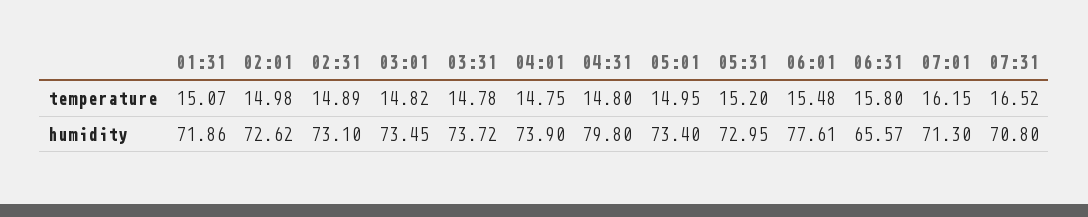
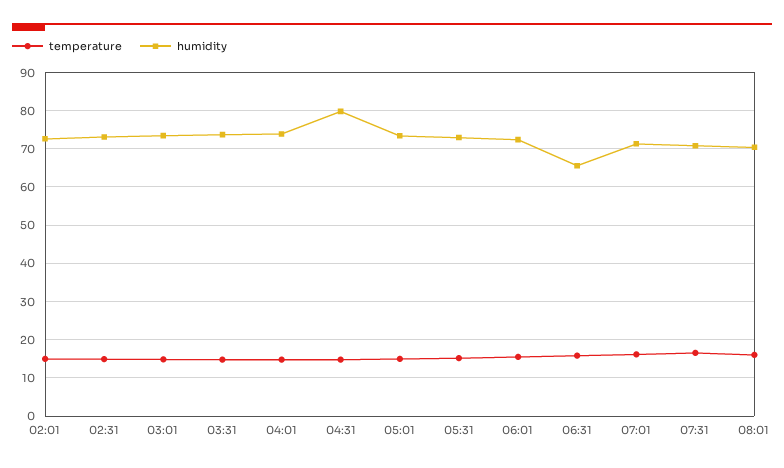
temperature, 01:31: 15.07 -> none
humidity, 01:31: 71.86 -> none
humidity, 06:01: 77.61 -> 72
temperature, 08:01: none -> 16
humidity, 08:01: none -> 70

